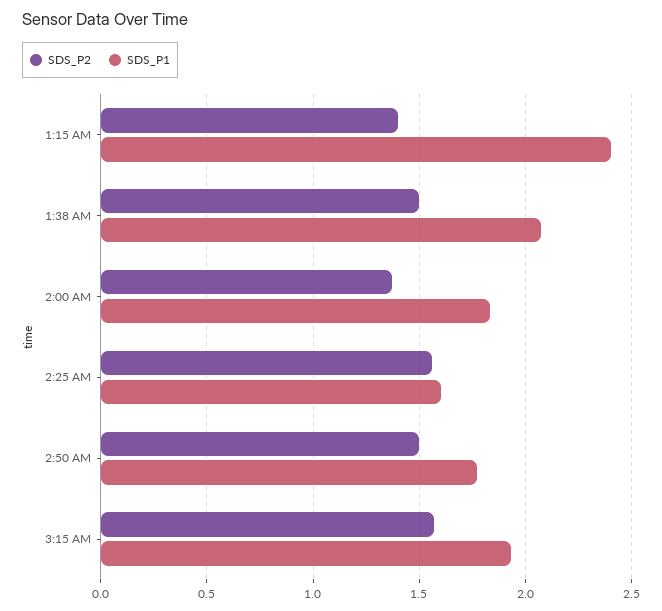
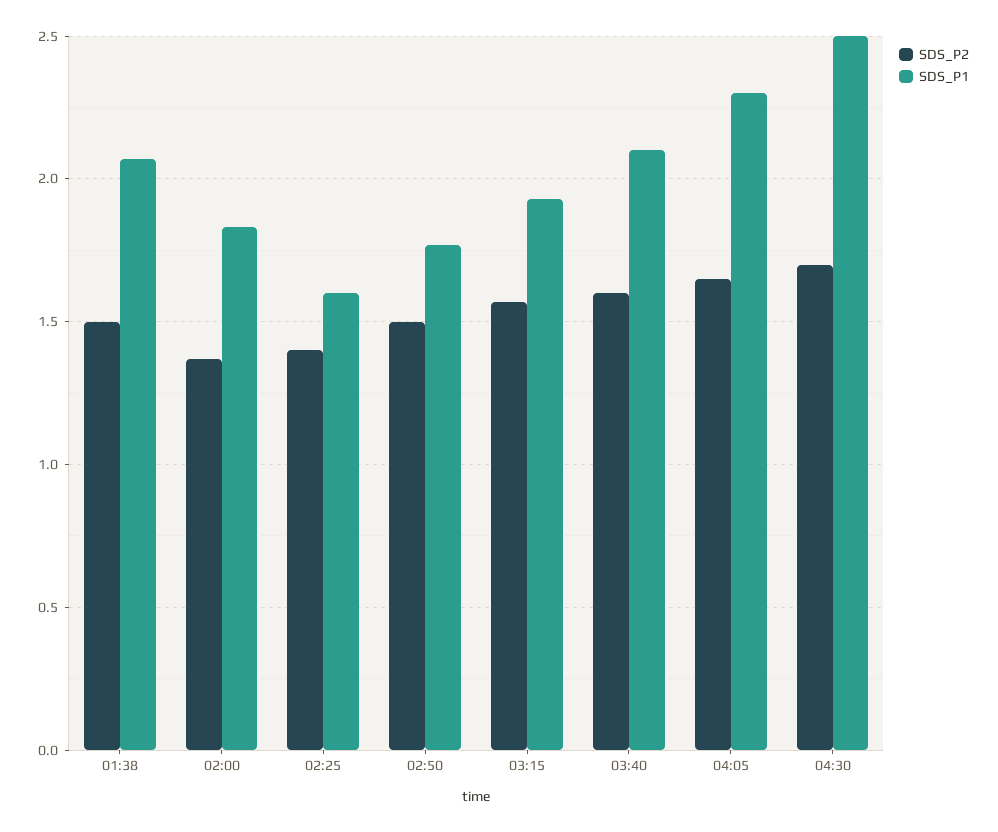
SDS_P2, 1:15 AM: 1.4 -> none
SDS_P1, 1:15 AM: 2.4 -> none
SDS_P2, 2:25 AM: 1.55 -> 1.4
SDS_P2, 03:40: none -> 1.6
SDS_P1, 03:40: none -> 2.1
SDS_P2, 04:05: none -> 1.65
SDS_P1, 04:05: none -> 2.3
SDS_P2, 04:30: none -> 1.7
SDS_P1, 04:30: none -> 2.5

